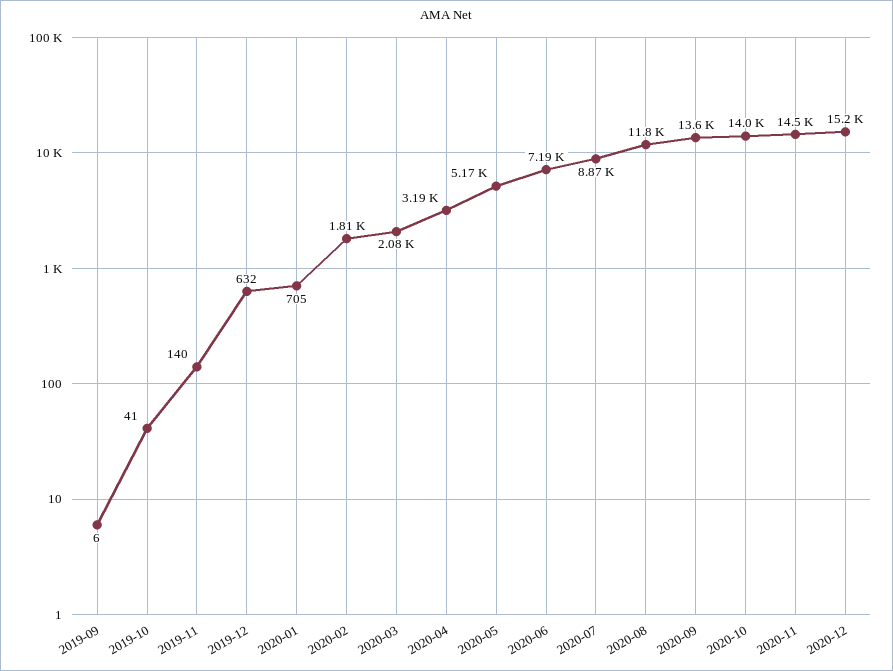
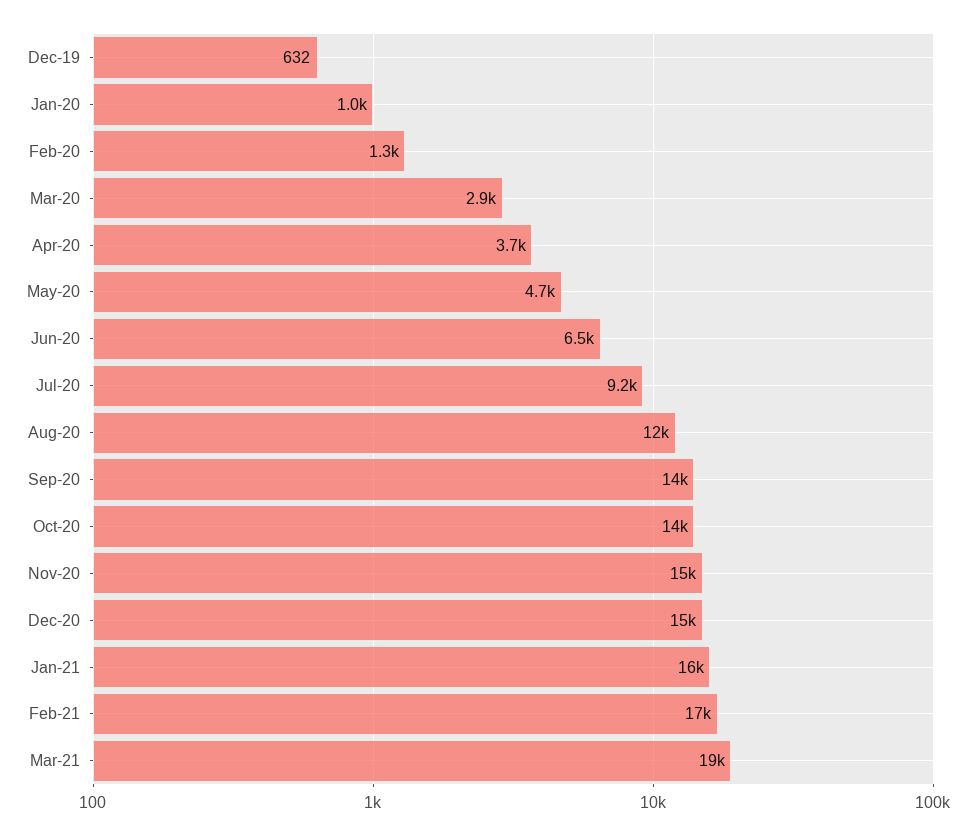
2019-09: 6 -> none
2019-10: 41 -> none
2019-11: 140 -> none
2020-01: 705 -> 1000
2020-02: 1810 -> 1300
2020-03: 2080 -> 2900
2020-04: 3190 -> 3700
2020-05: 5170 -> 4700
2020-06: 7190 -> 6500
2020-07: 8870 -> 9200
Jan-21: none -> 16000
Feb-21: none -> 17000
Mar-21: none -> 19000

